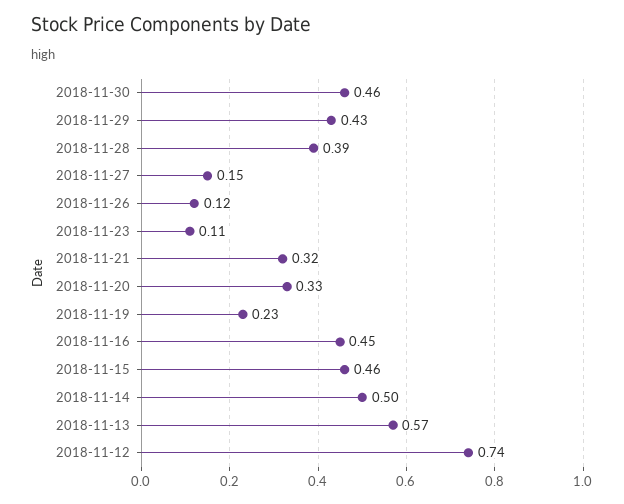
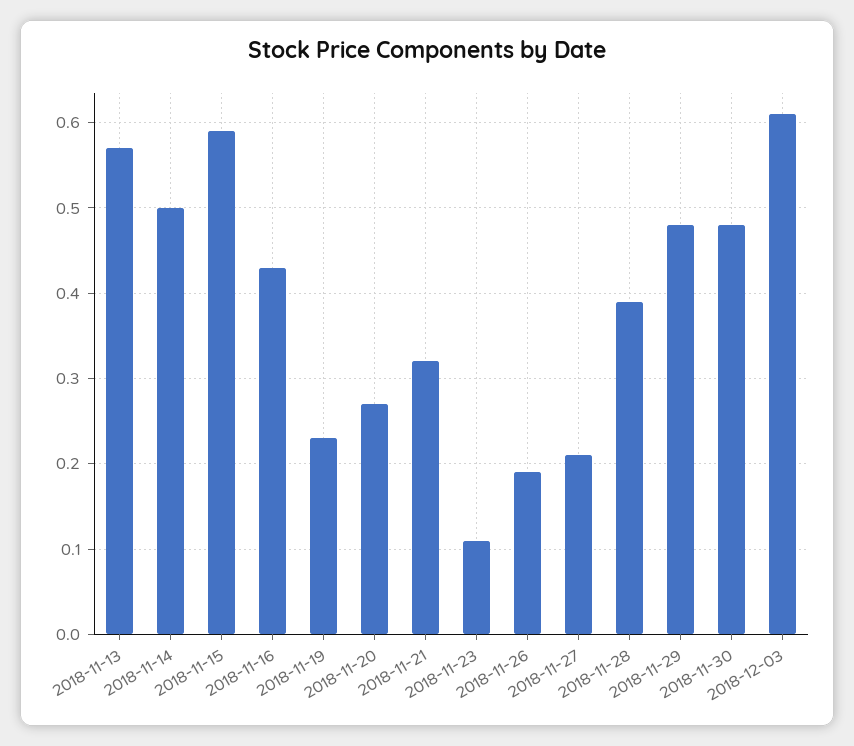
2018-11-30: 0.46 -> 0.48
2018-11-29: 0.43 -> 0.48
2018-11-27: 0.15 -> 0.21
2018-11-26: 0.12 -> 0.19
2018-11-20: 0.33 -> 0.27
2018-11-16: 0.45 -> 0.43
2018-11-15: 0.46 -> 0.59
2018-11-12: 0.74 -> none
2018-12-03: none -> 0.61

